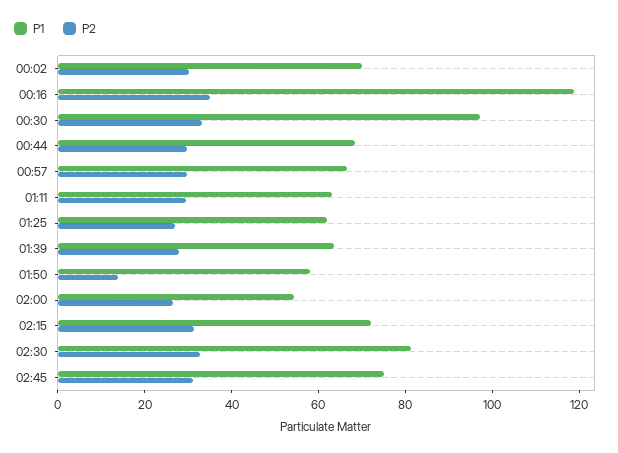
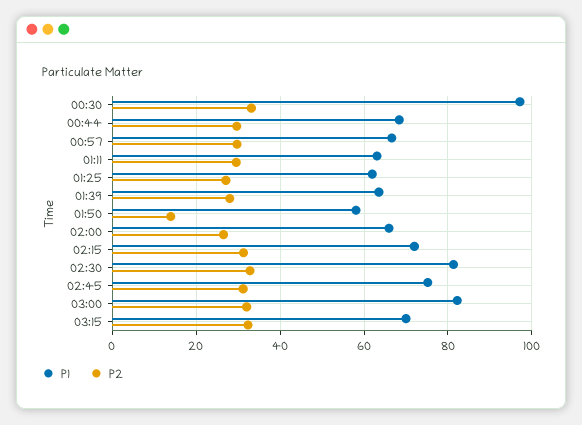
P1, 00:02: 70 -> none
P2, 00:02: 30 -> none
P1, 00:16: 120 -> none
P2, 00:16: 35 -> none
P1, 02:00: 55 -> 66
P1, 03:00: none -> 82
P2, 03:00: none -> 32
P1, 03:15: none -> 70
P2, 03:15: none -> 32

